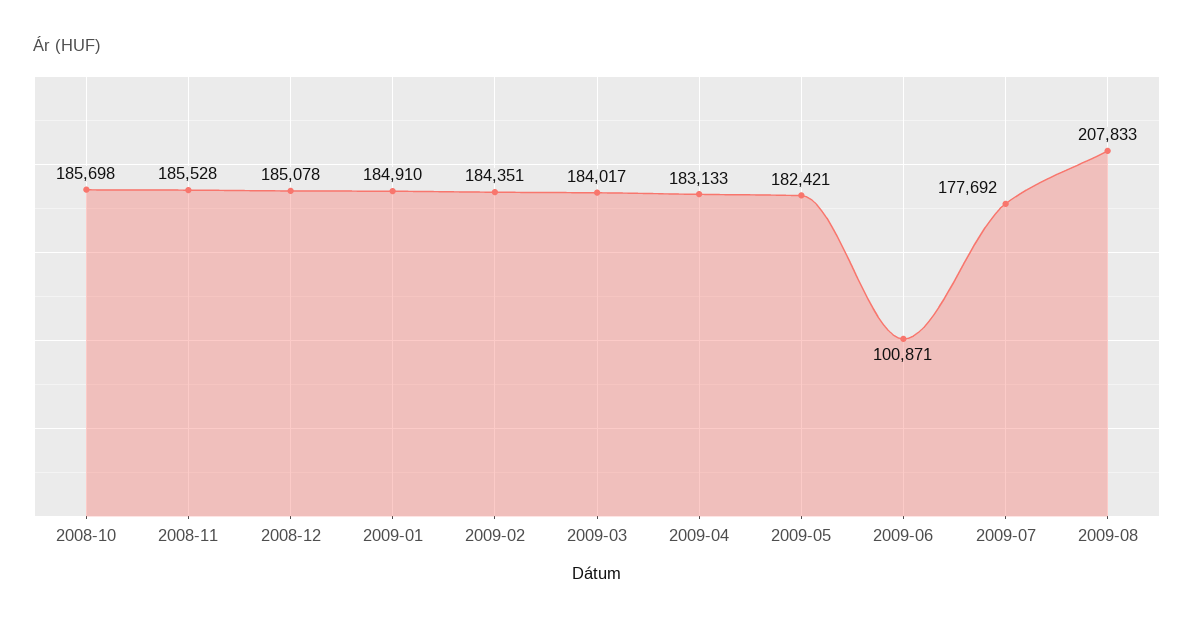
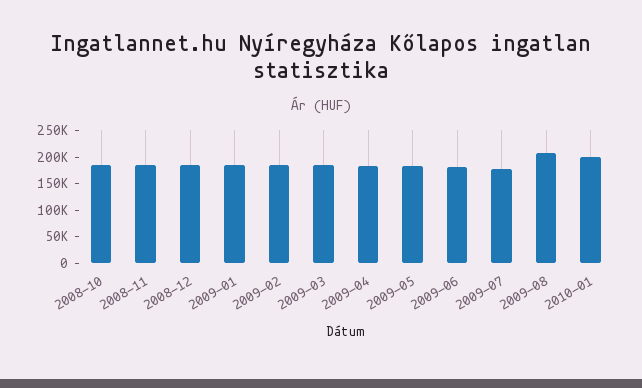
2009-06: 100871 -> 175000
2010-01: none -> 200000

